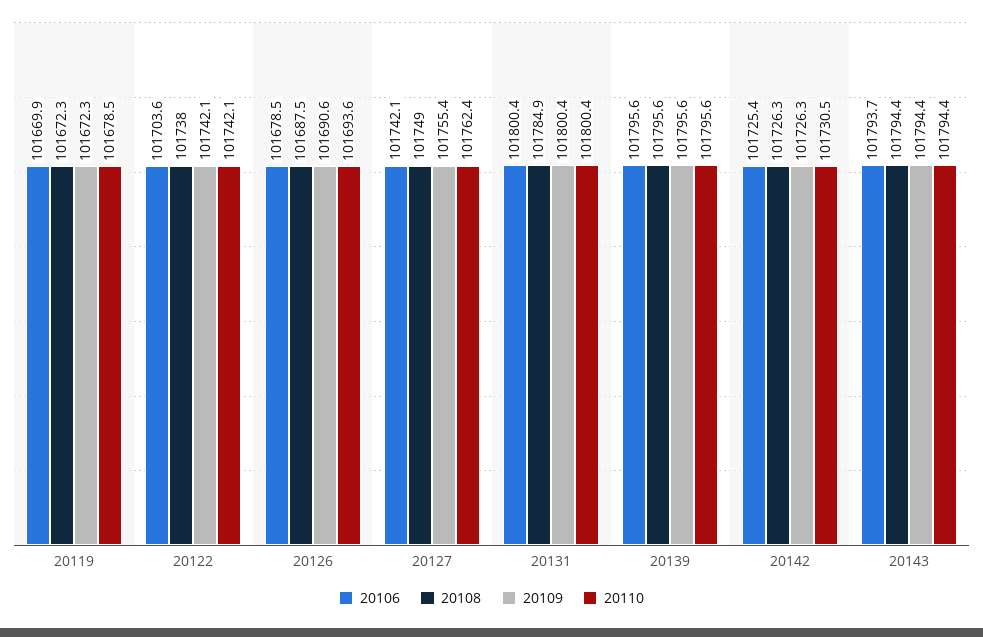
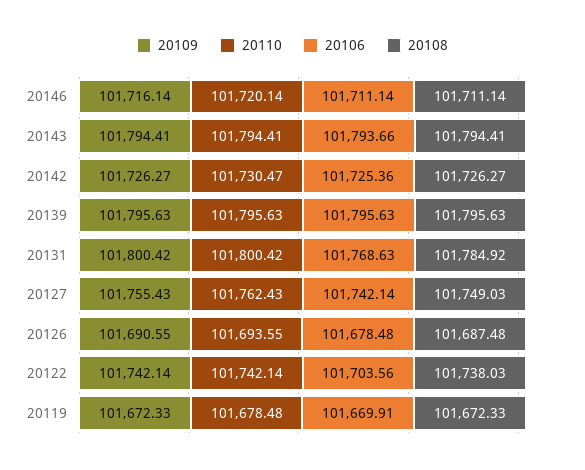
20106, 20131: 101800.4 -> 101768.63
20109, 20146: none -> 101716.14
20110, 20146: none -> 101720.14
20106, 20146: none -> 101711.14
20108, 20146: none -> 101711.14

